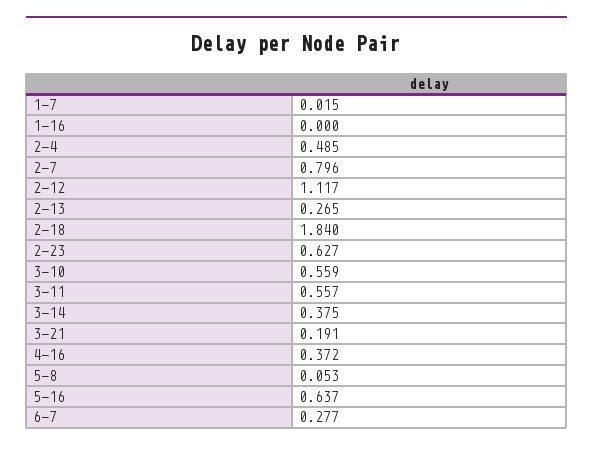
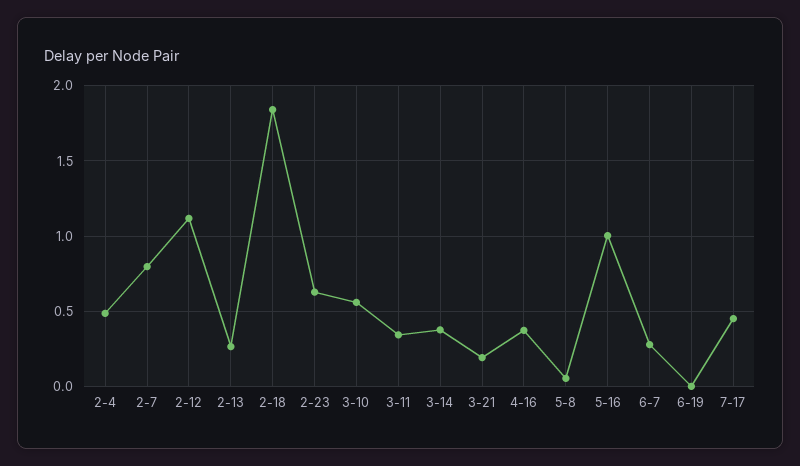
1-7: 0.015 -> none
1-16: 0 -> none
3-11: 0.557 -> 0.35
5-16: 0.637 -> 1
6-19: none -> 0
7-17: none -> 0.45

